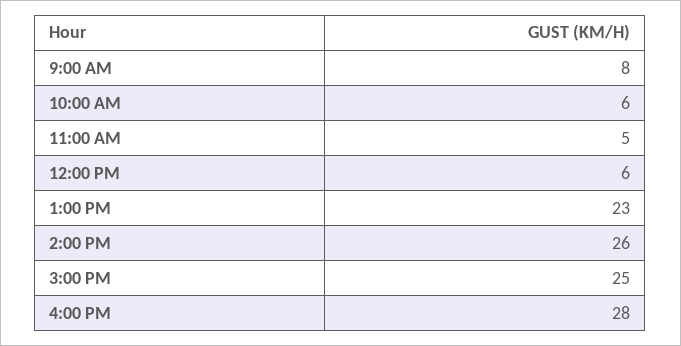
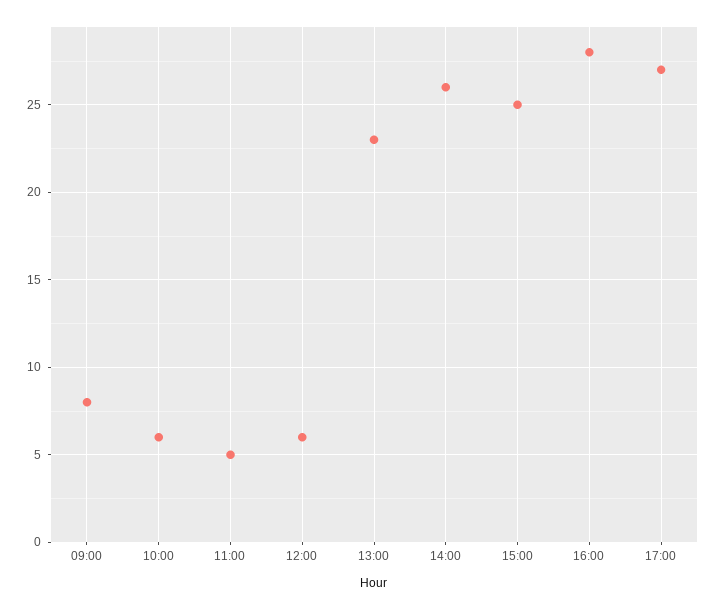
17:00: none -> 27

